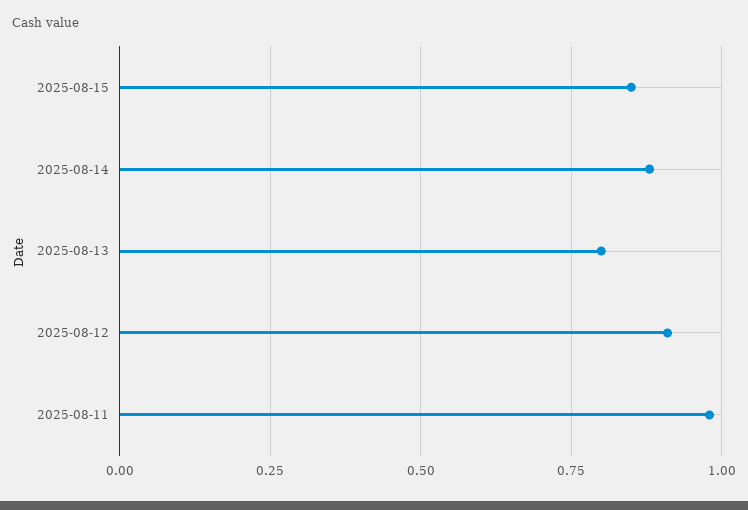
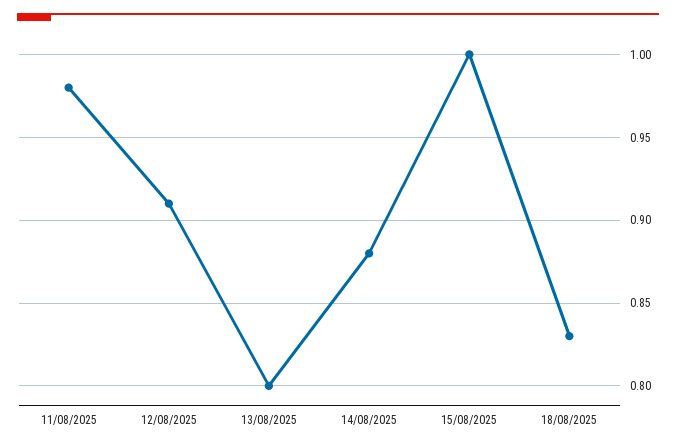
2025-08-15: 0.85 -> 1
18/08/2025: none -> 0.83

